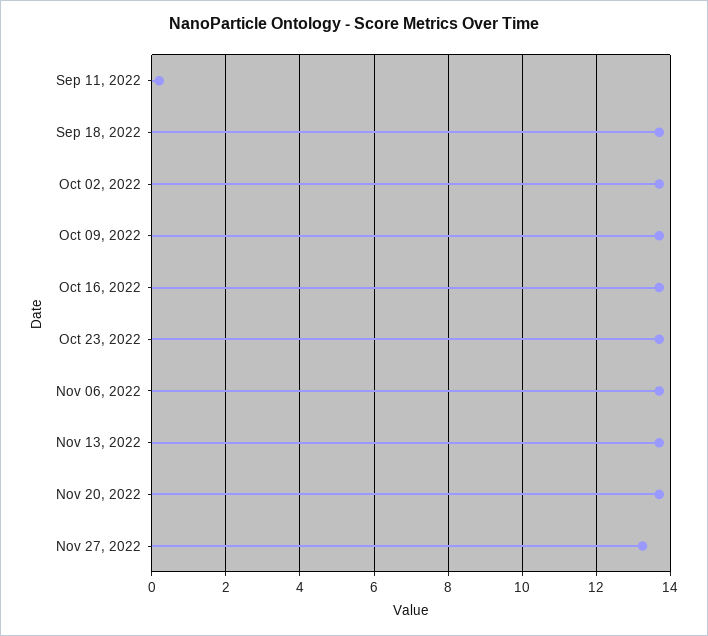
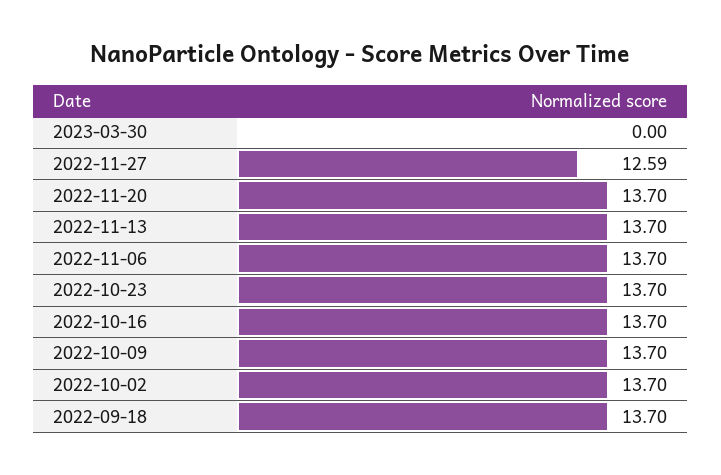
Sep 11, 2022: 0.2 -> none
Nov 27, 2022: 13.2 -> 12.59
2023-03-30: none -> 0

